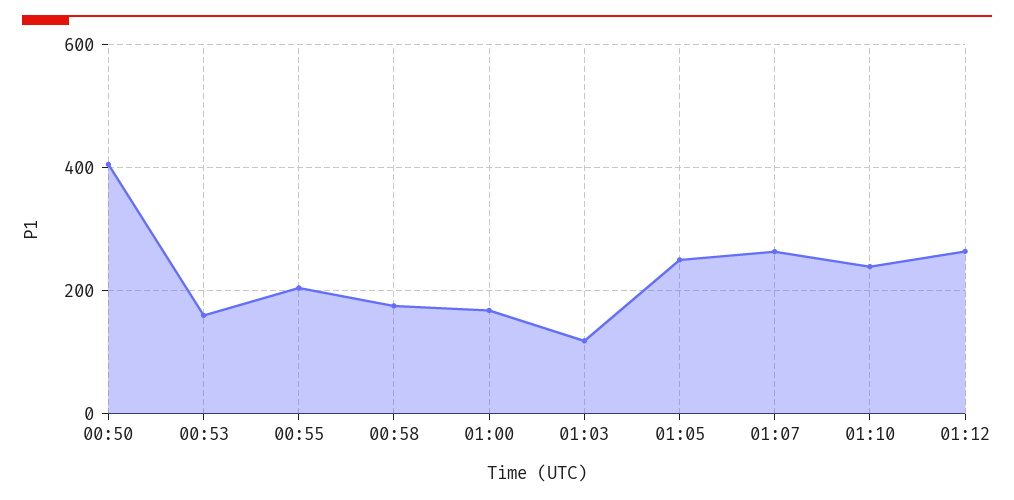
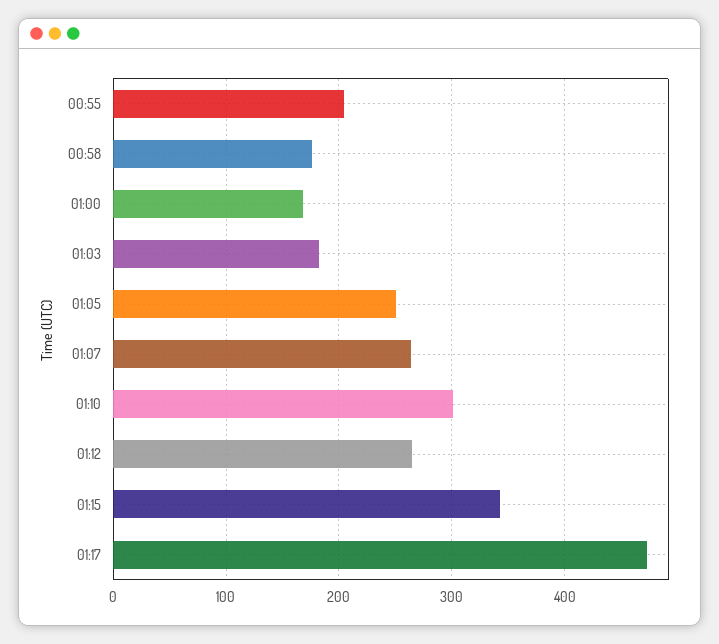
00:50: 400 -> none
00:53: 160 -> none
01:03: 120 -> 180
01:10: 240 -> 300
01:15: none -> 340
01:17: none -> 470

